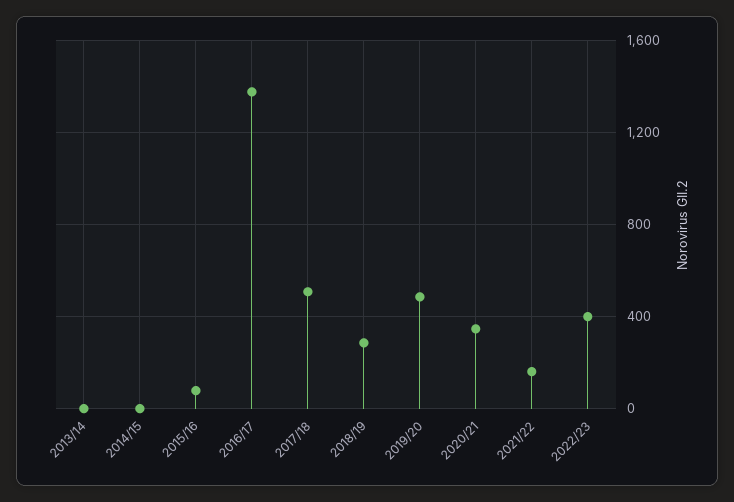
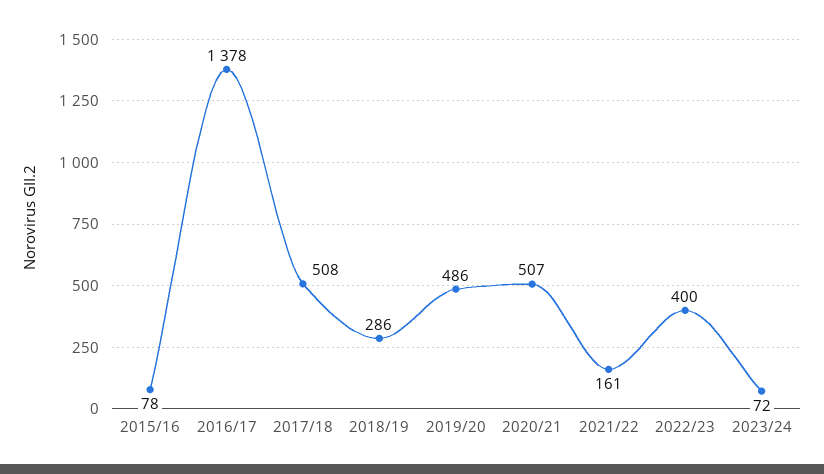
2013/14: 0 -> none
2014/15: 0 -> none
2020/21: 350 -> 507
2023/24: none -> 72

